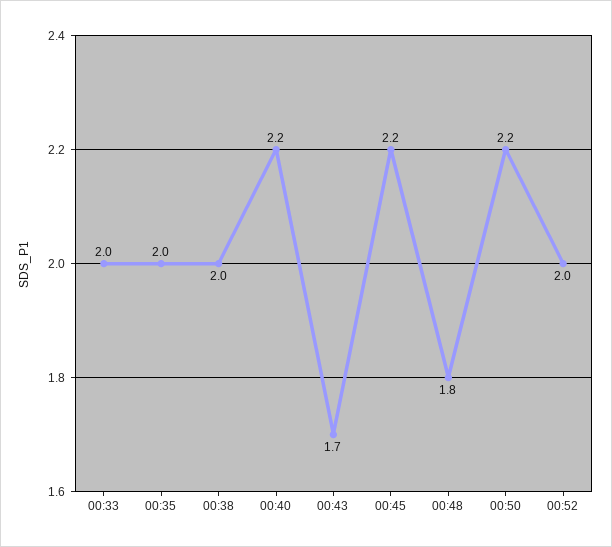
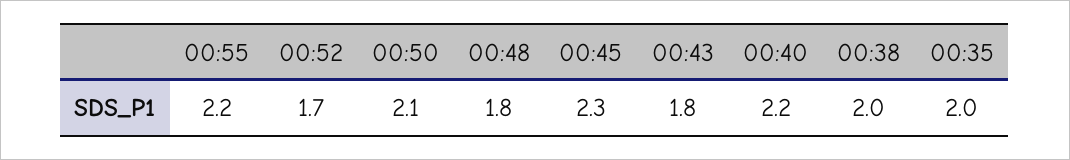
00:33: 2 -> none
00:43: 1.7 -> 1.8
00:45: 2.2 -> 2.3
00:50: 2.2 -> 2.1
00:52: 2 -> 1.7
00:55: none -> 2.2

